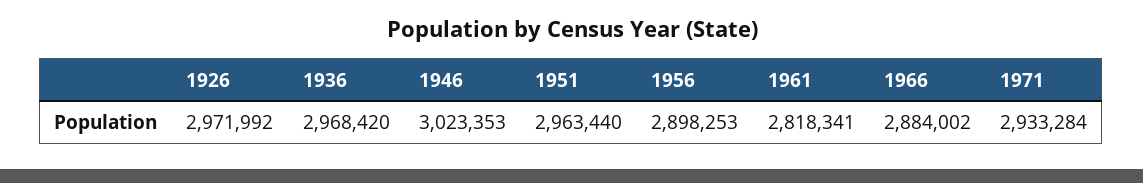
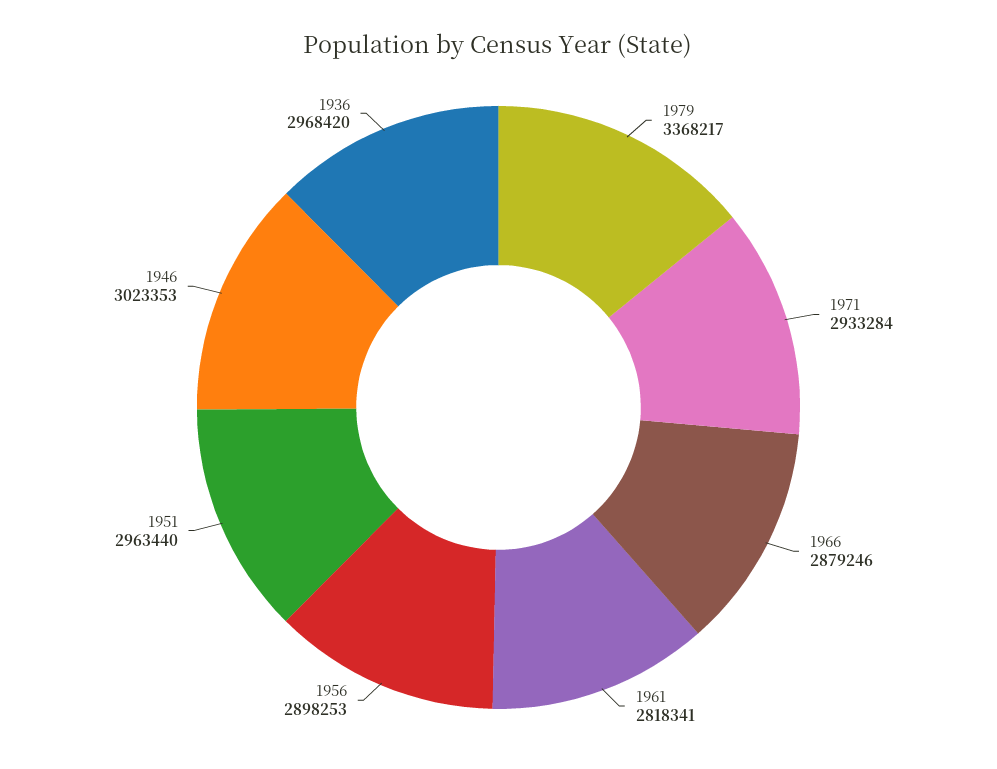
1926: 2971992 -> none
1966: 2884002 -> 2879246
1979: none -> 3368217

